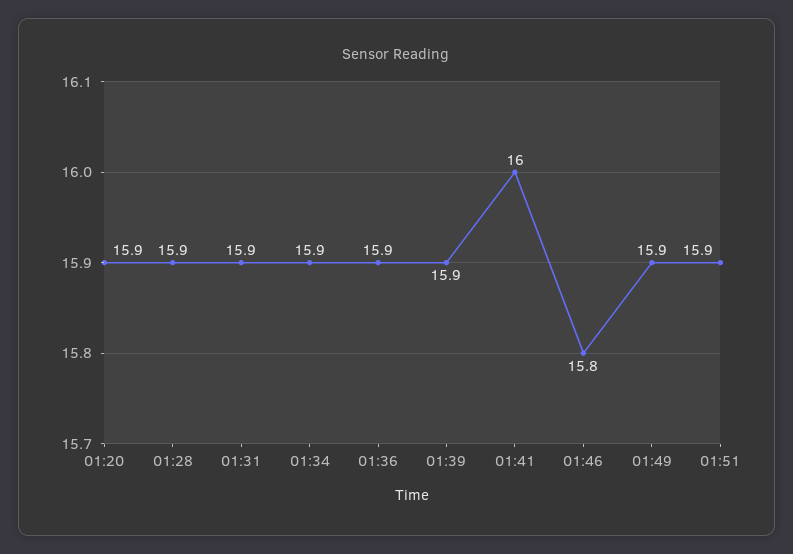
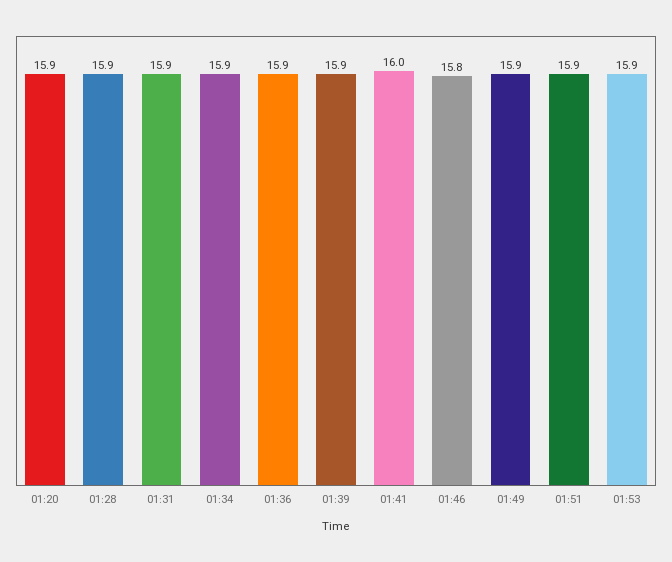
01:53: none -> 15.9

